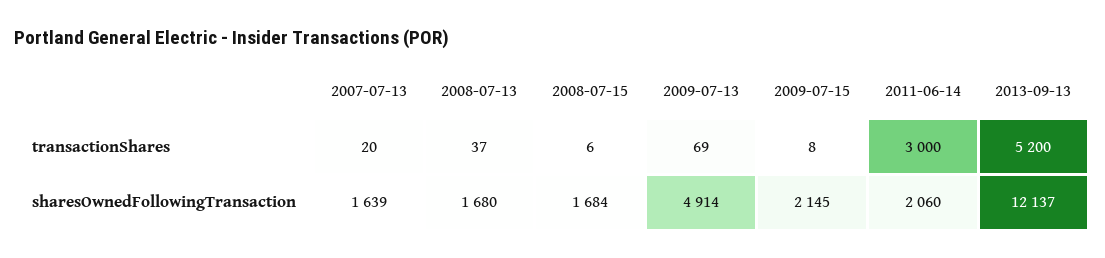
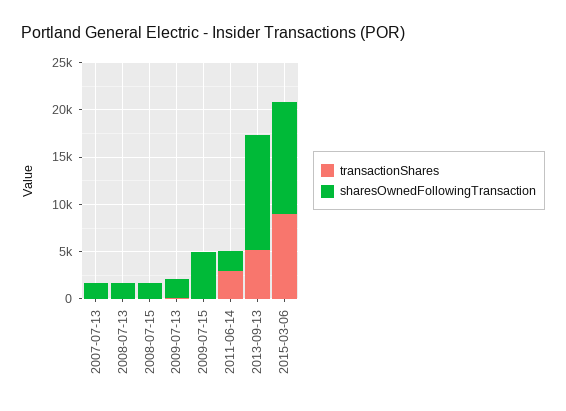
sharesOwnedFollowingTransaction, 2009-07-13: 4914 -> 2000
sharesOwnedFollowingTransaction, 2009-07-15: 2145 -> 5000
transactionShares, 2015-03-06: none -> 9000
sharesOwnedFollowingTransaction, 2015-03-06: none -> 12000

